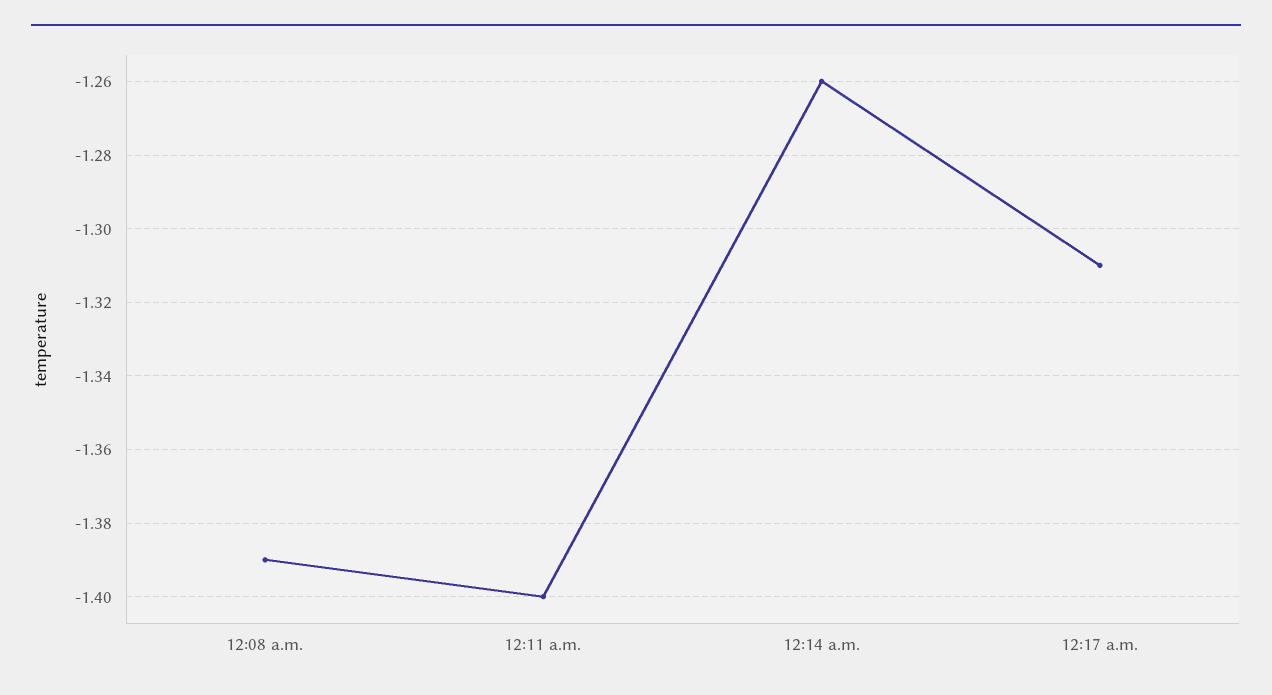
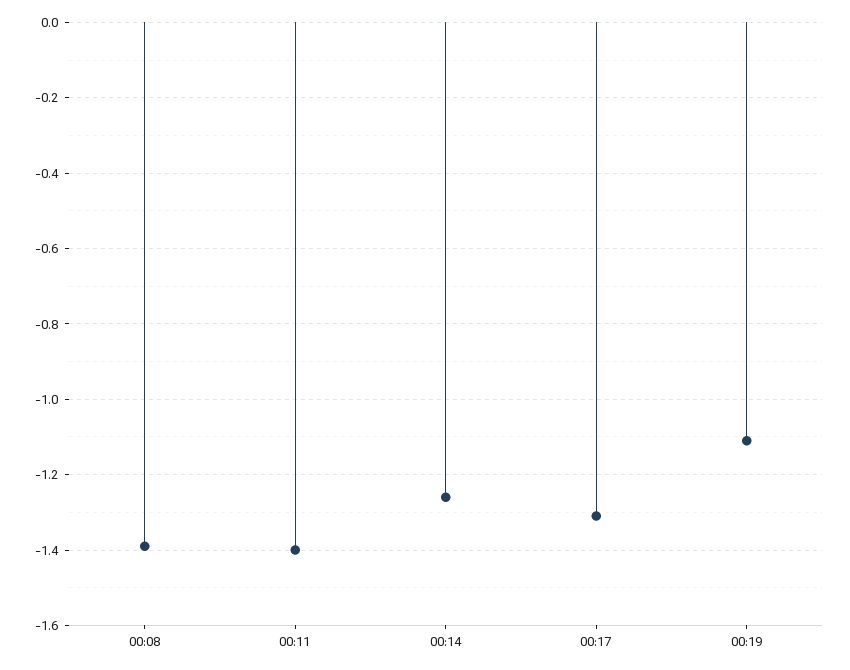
00:19: none -> -1.1

